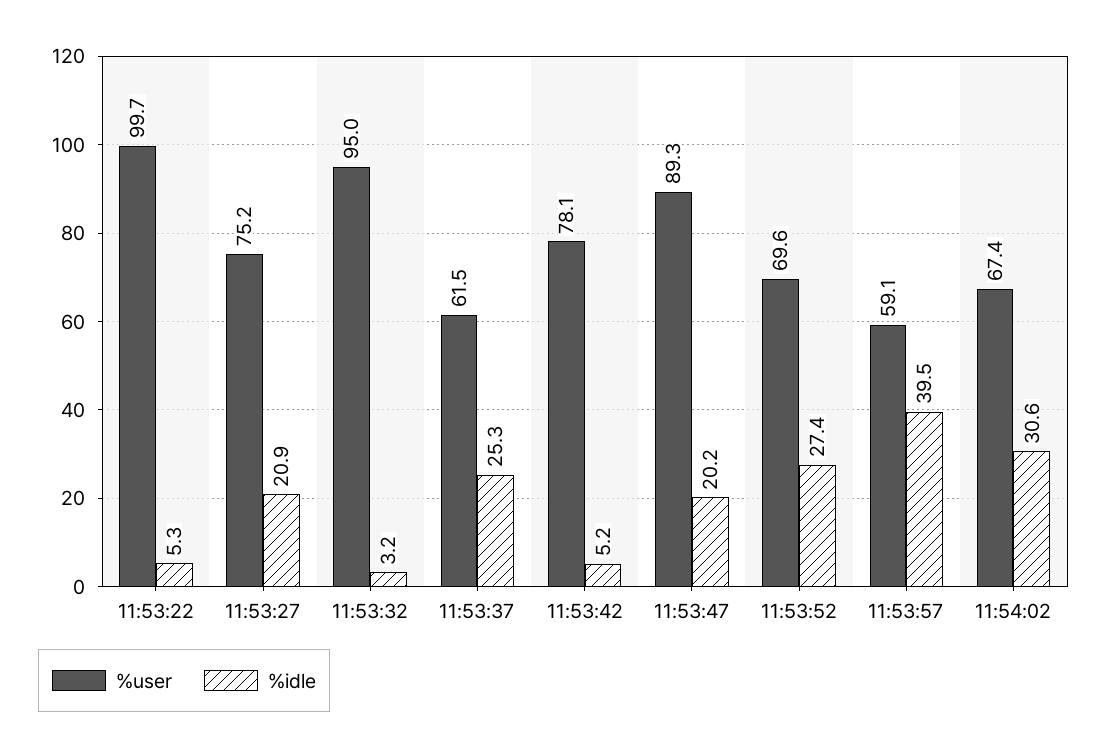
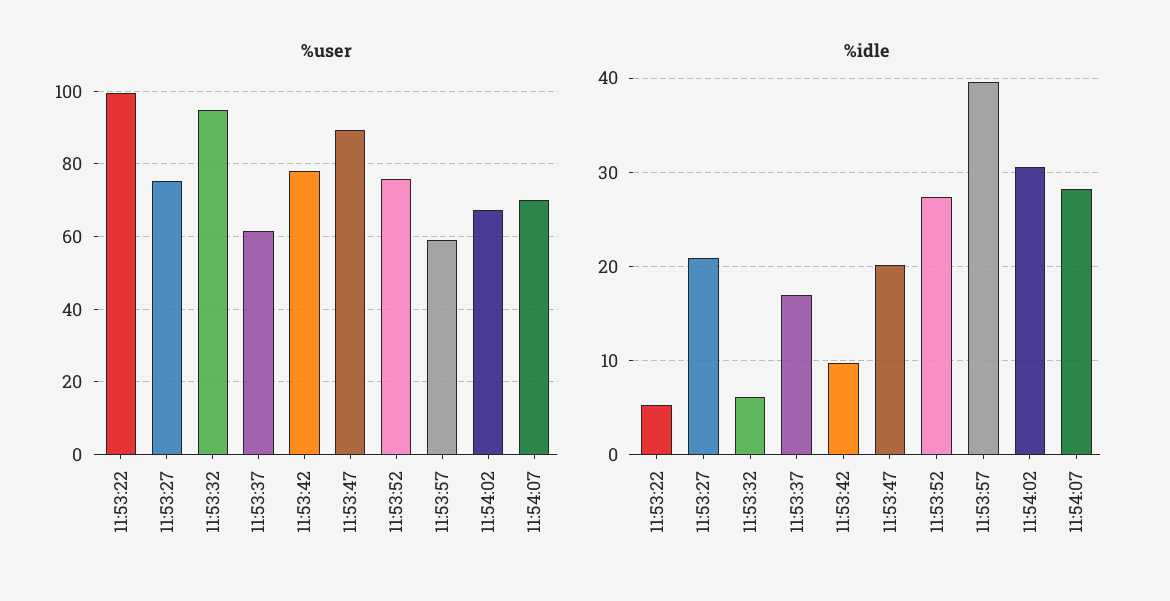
%idle, 11:53:32: 3.2 -> 6
%idle, 11:53:37: 25.3 -> 17
%idle, 11:53:42: 5.2 -> 10
%user, 11:53:52: 69.6 -> 76
%user, 11:54:07: none -> 70
%idle, 11:54:07: none -> 28

